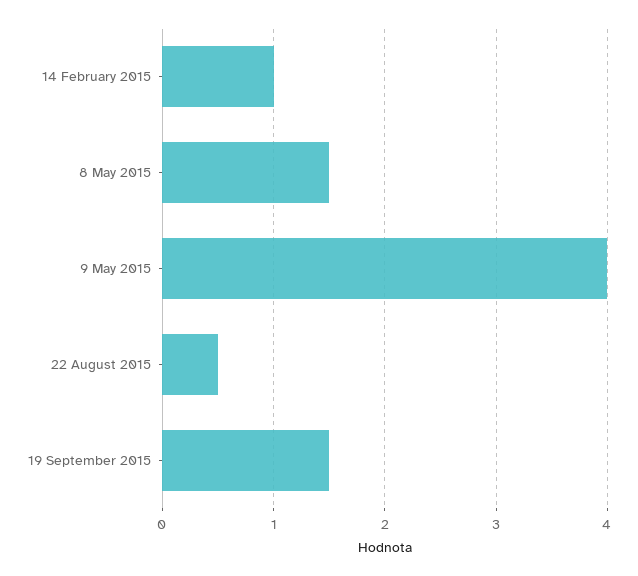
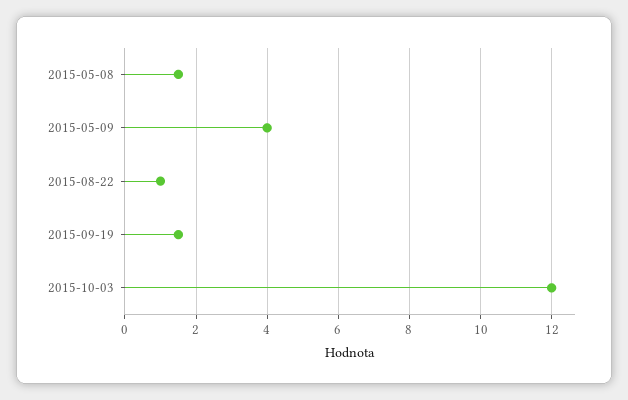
14 February 2015: 1 -> none
22 August 2015: 0.5 -> 1
2015-10-03: none -> 12

